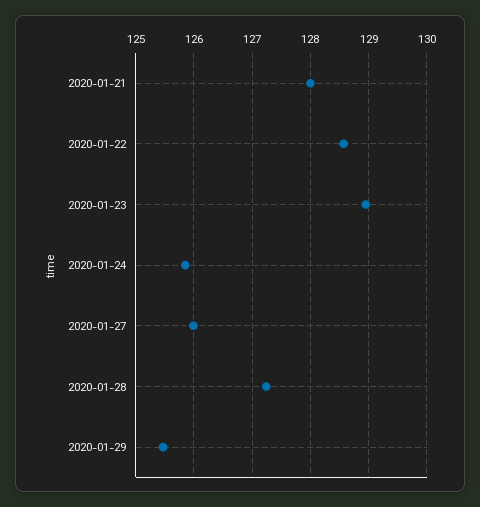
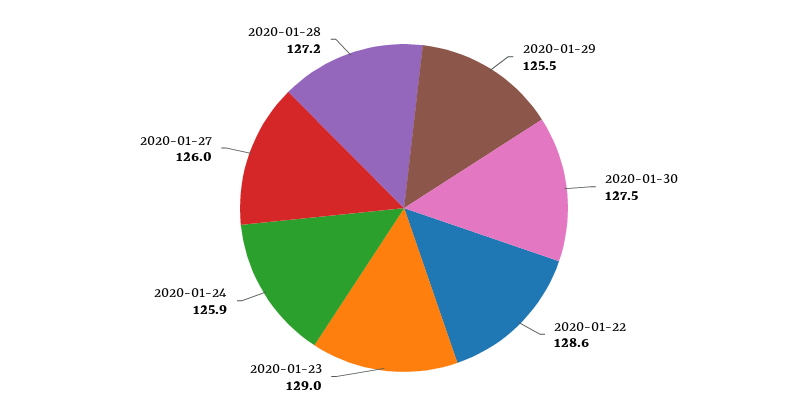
2020-01-21: 128 -> none
2020-01-30: none -> 127.5

